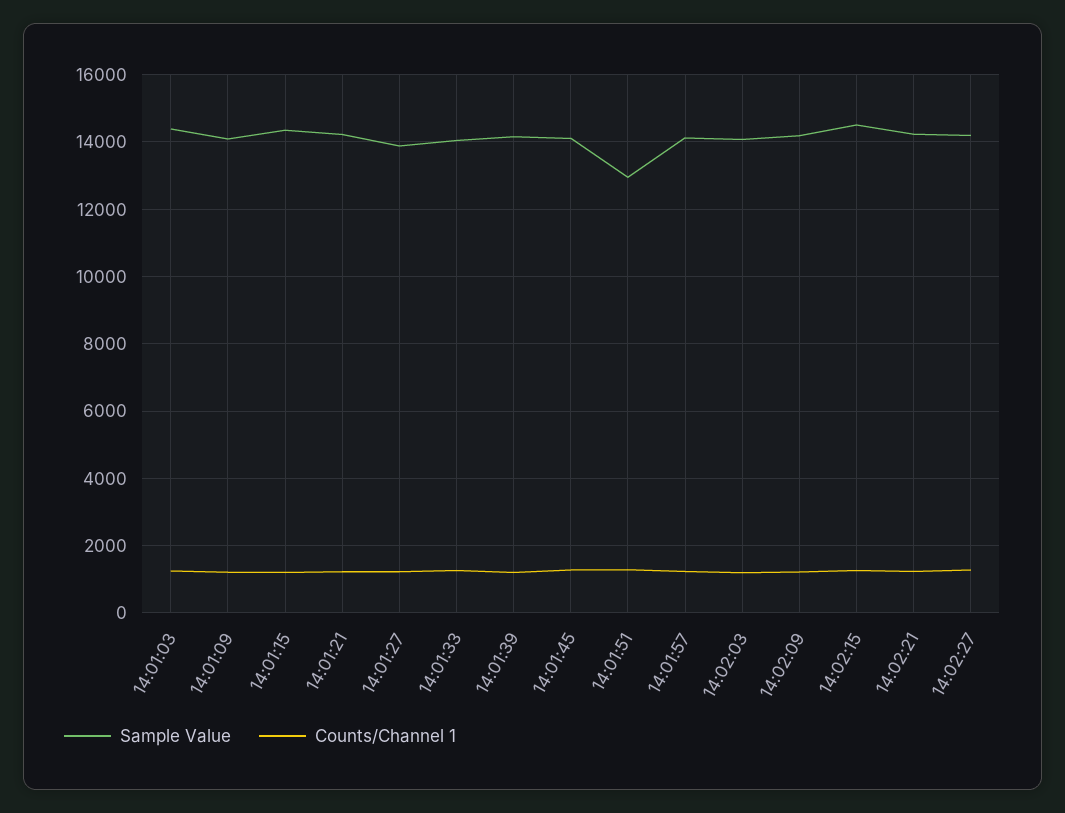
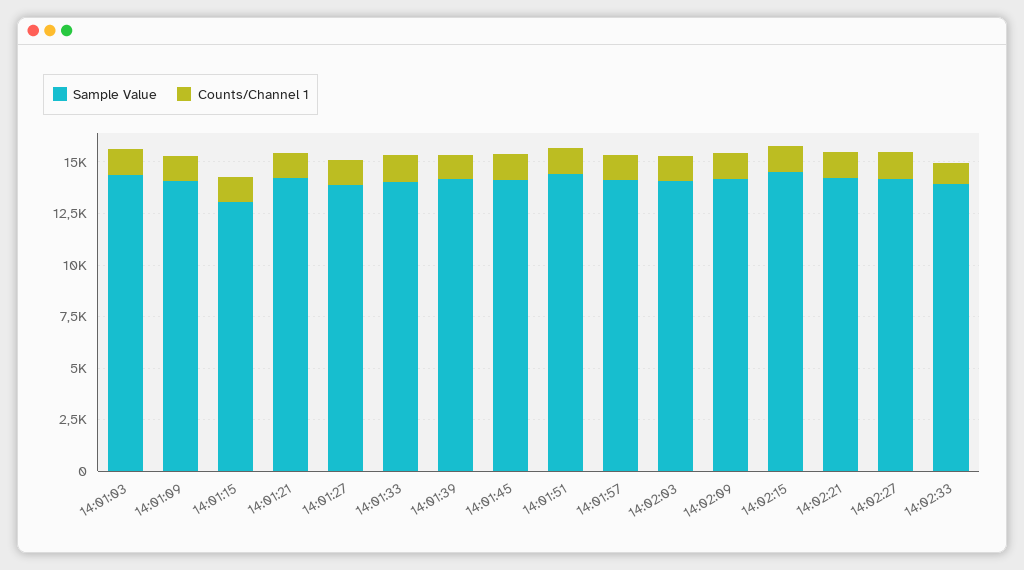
Sample Value, 14:01:15: 14400 -> 13000
Sample Value, 14:01:51: 13000 -> 14500
Sample Value, 14:02:33: none -> 14000
Counts/Channel 1, 14:02:33: none -> 1000

